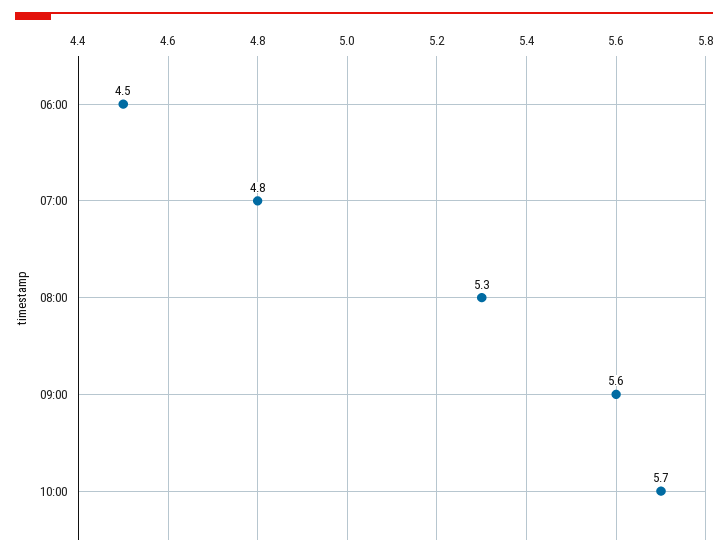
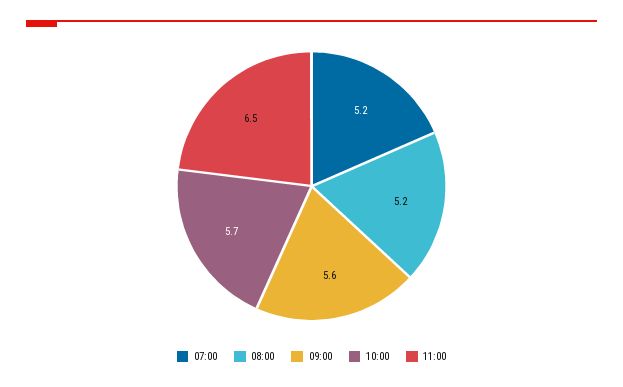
06:00: 4.5 -> none
07:00: 4.8 -> 5.2
08:00: 5.3 -> 5.2
11:00: none -> 6.5

